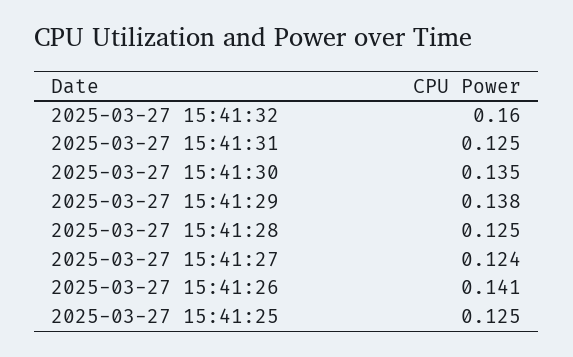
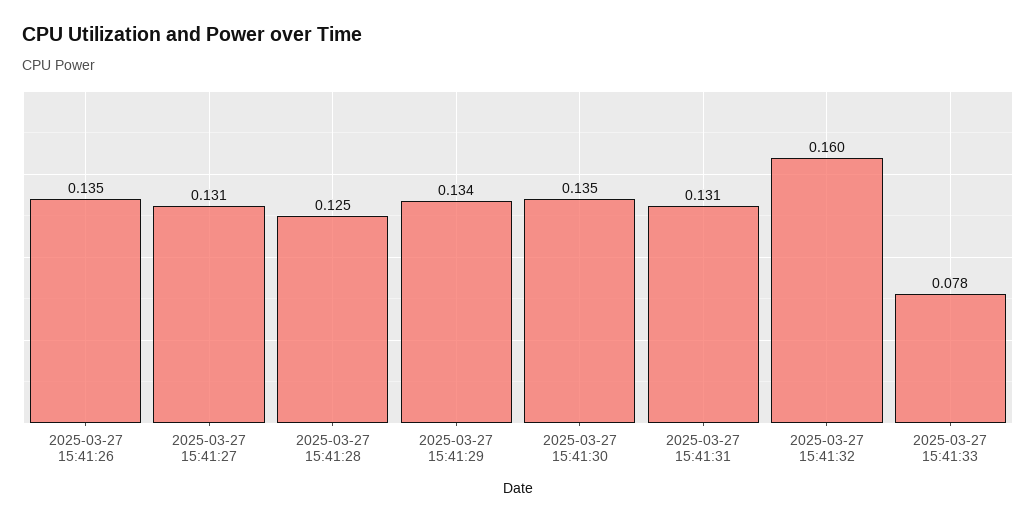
2025-03-27 15:41:31: 0.125 -> 0.131
2025-03-27 15:41:29: 0.138 -> 0.134
2025-03-27 15:41:27: 0.124 -> 0.131
2025-03-27 15:41:26: 0.141 -> 0.135
2025-03-27 15:41:25: 0.125 -> none
2025-03-27 15:41:33: none -> 0.078

